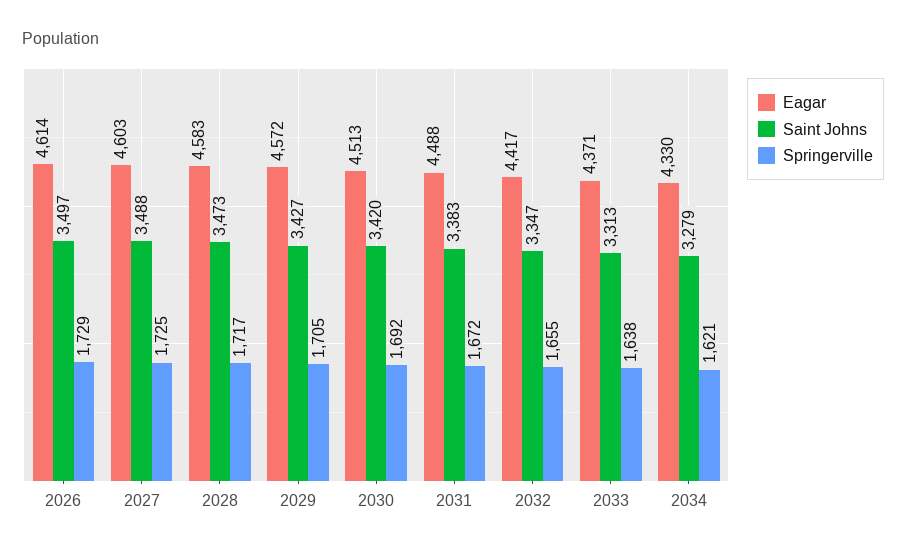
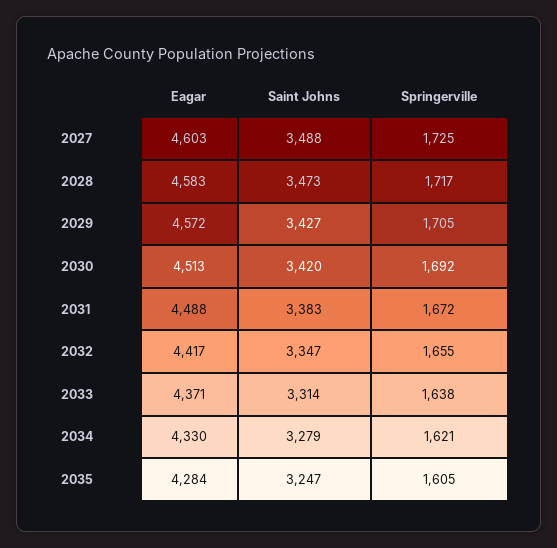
Eagar, 2026: 4614 -> none
Saint Johns, 2026: 3497 -> none
Springerville, 2026: 1729 -> none
Saint Johns, 2033: 3313 -> 3314
Eagar, 2035: none -> 4284
Saint Johns, 2035: none -> 3247
Springerville, 2035: none -> 1605

